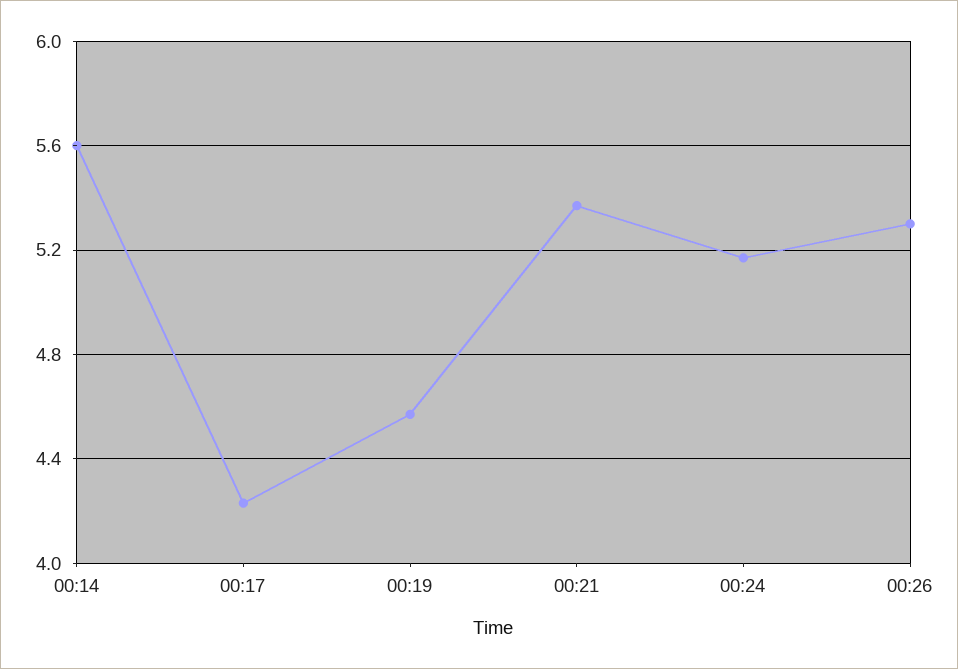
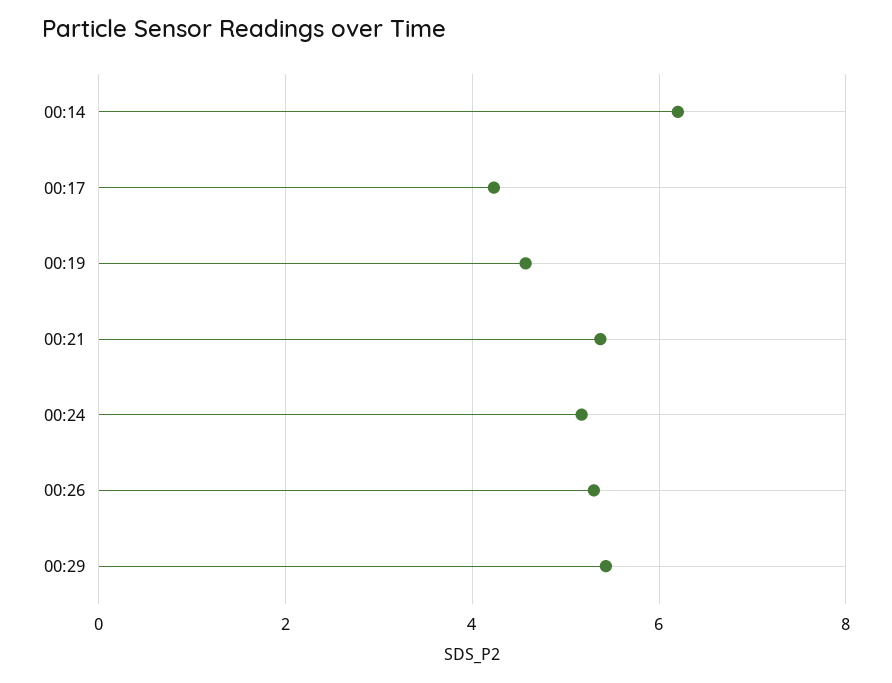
00:14: 5.6 -> 6.2
00:29: none -> 5.4

